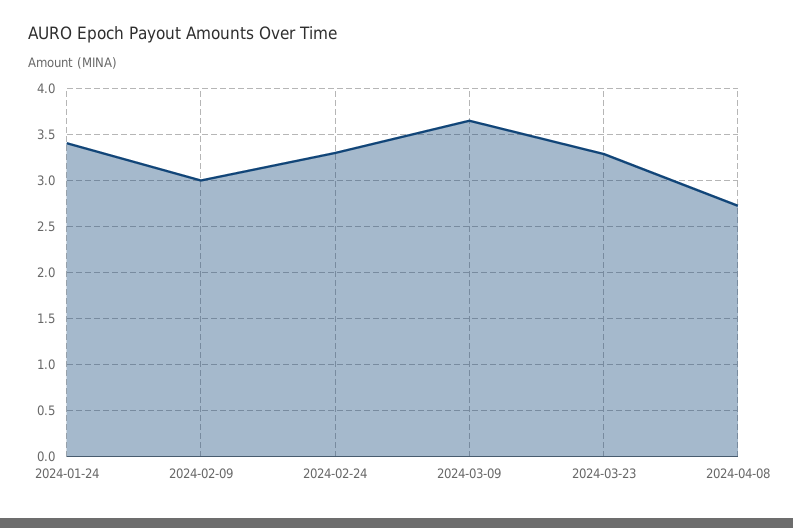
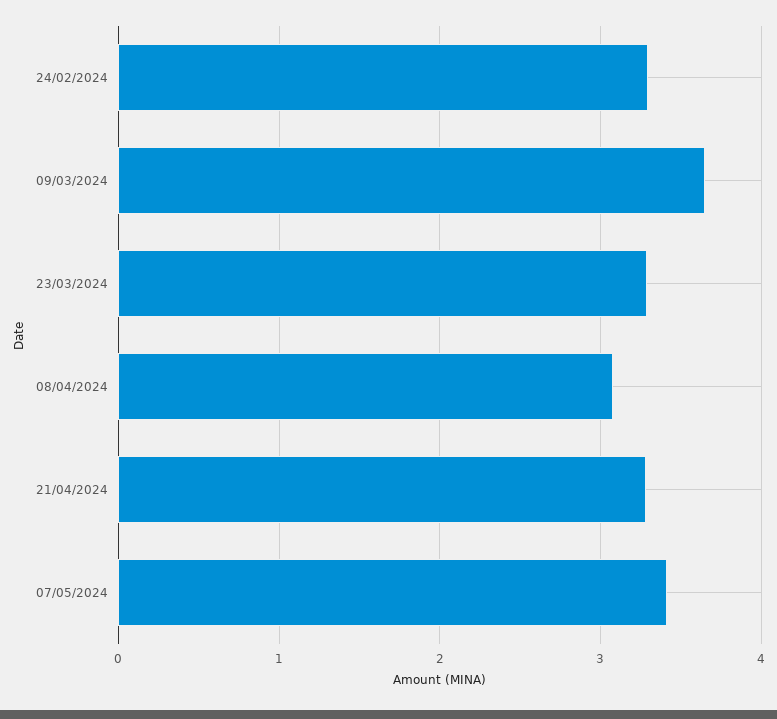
2024-01-24: 3.4 -> none
2024-02-09: 3 -> none
2024-04-08: 2.7 -> 3.1
21/04/2024: none -> 3.3
07/05/2024: none -> 3.4

